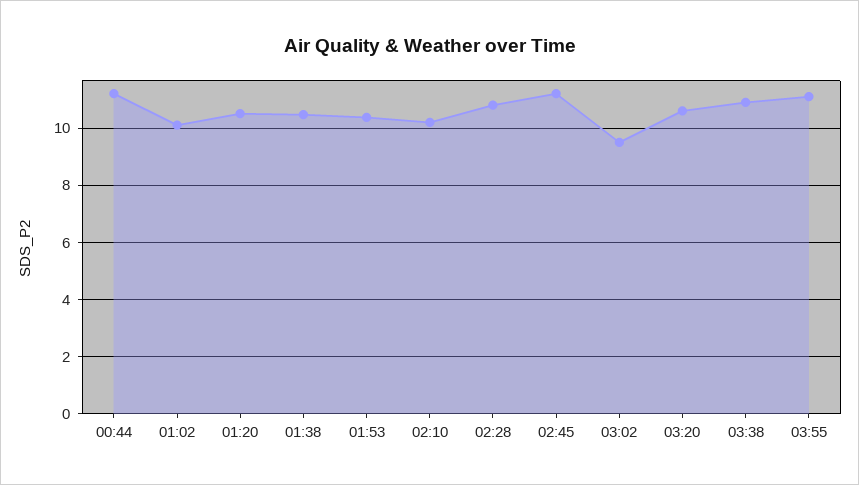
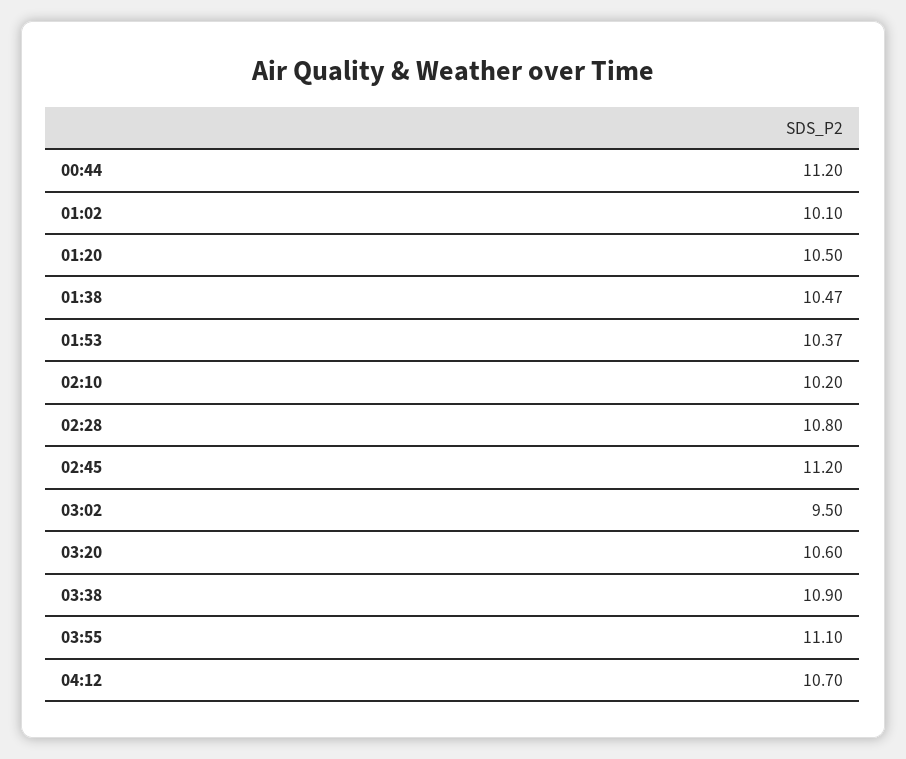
04:12: none -> 10.7

